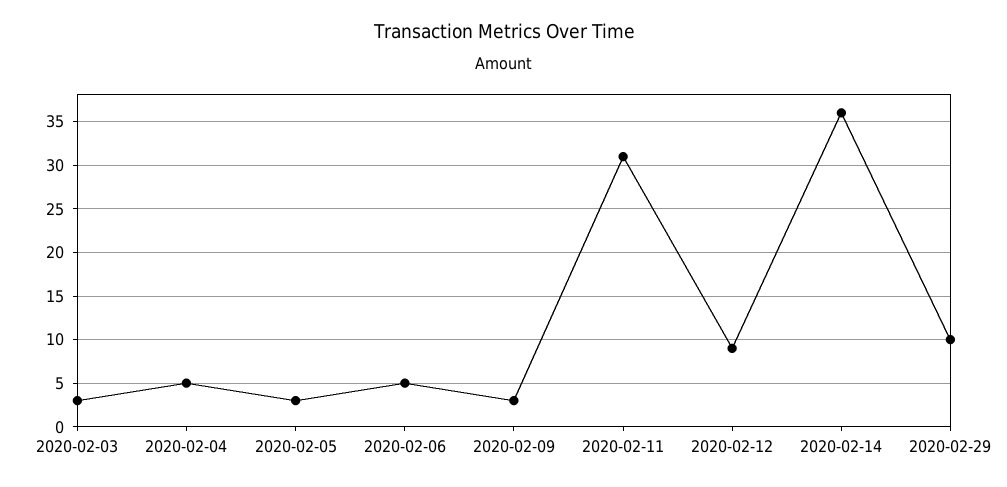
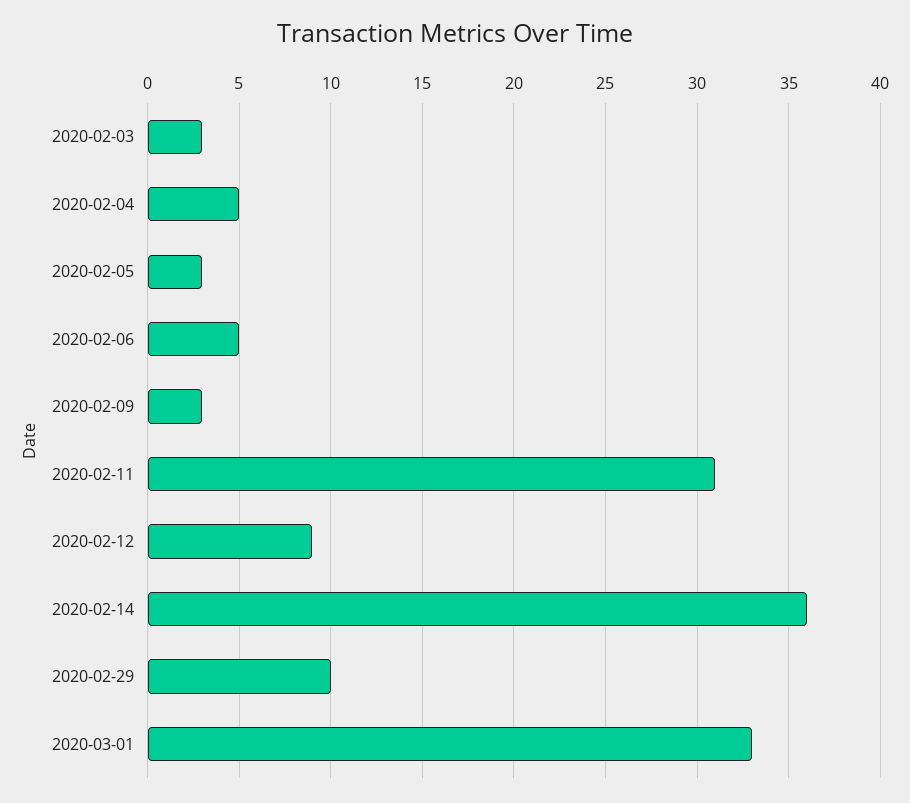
2020-03-01: none -> 33

